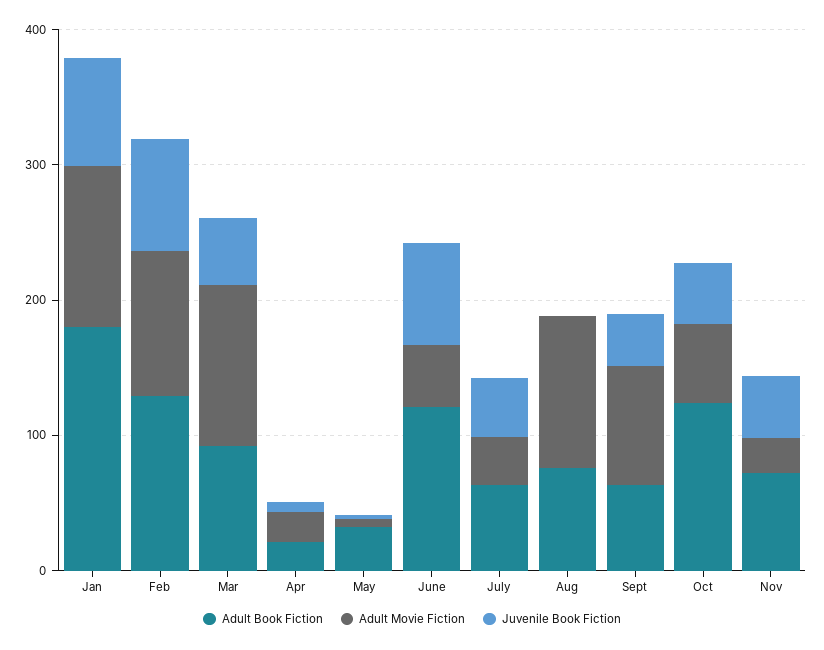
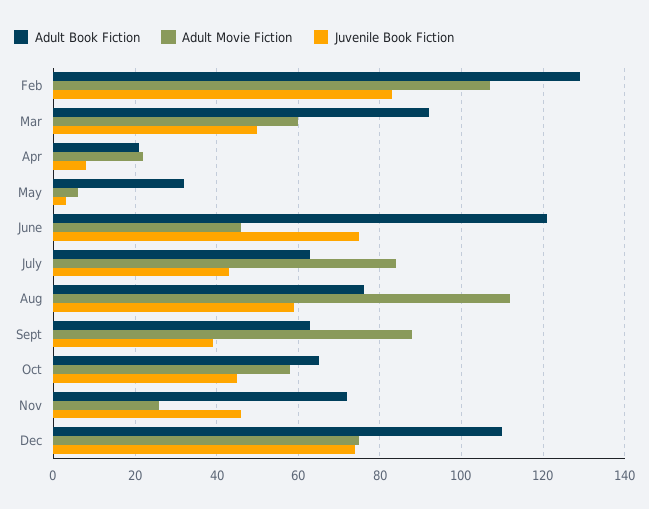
Adult Book Fiction, Jan: 180 -> none
Adult Movie Fiction, Jan: 120 -> none
Juvenile Book Fiction, Jan: 80 -> none
Adult Movie Fiction, Mar: 120 -> 60
Adult Movie Fiction, July: 40 -> 85
Juvenile Book Fiction, Aug: 0 -> 60
Adult Book Fiction, Oct: 120 -> 65
Adult Book Fiction, Dec: none -> 110
Adult Movie Fiction, Dec: none -> 75
Juvenile Book Fiction, Dec: none -> 75

